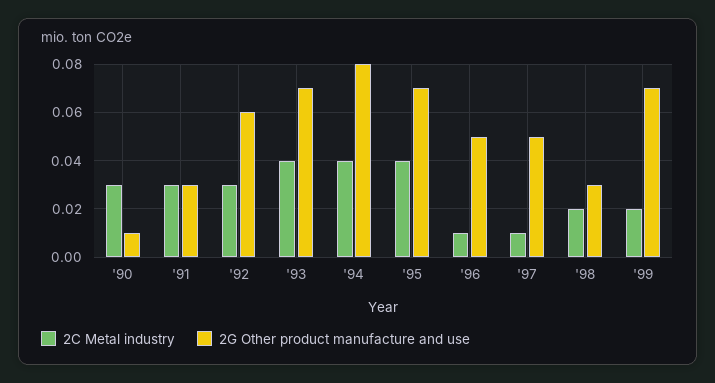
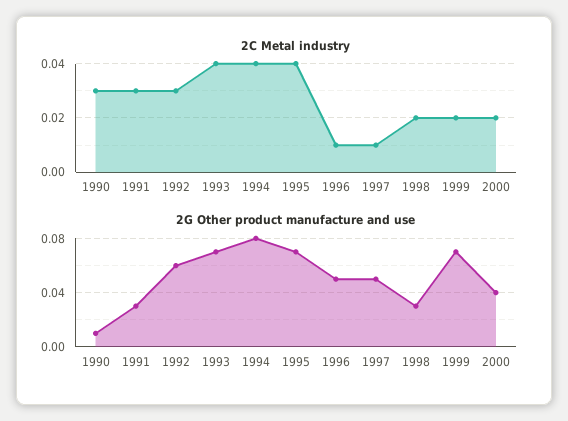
2C Metal industry, 2000: none -> 0.02
2G Other product manufacture and use, 2000: none -> 0.04

